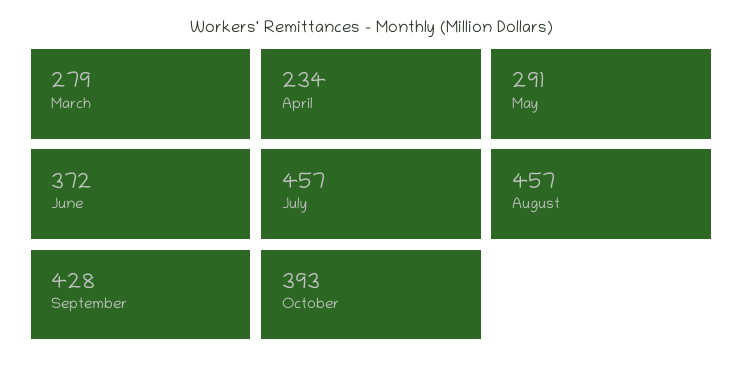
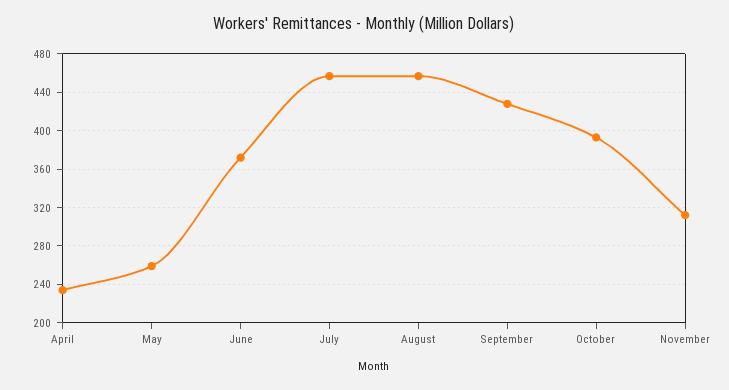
March: 279 -> none
May: 291 -> 260
November: none -> 310

